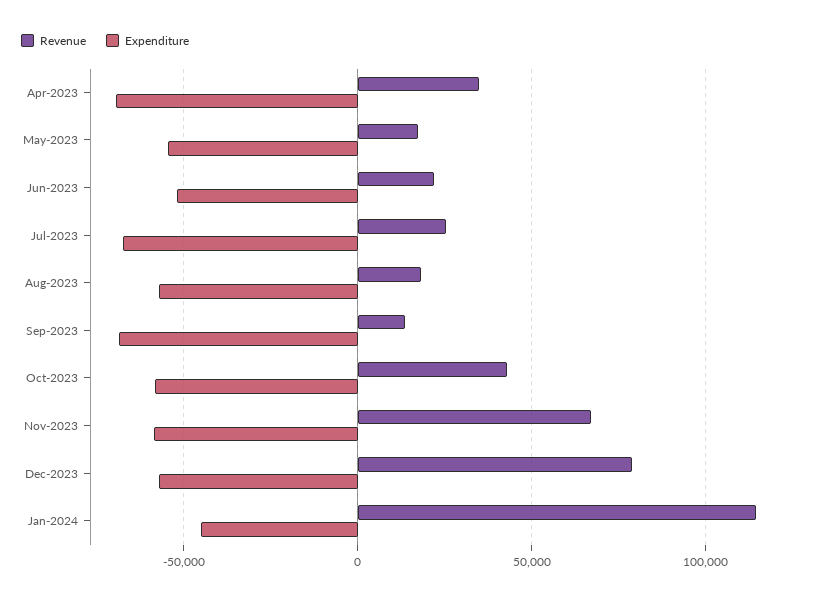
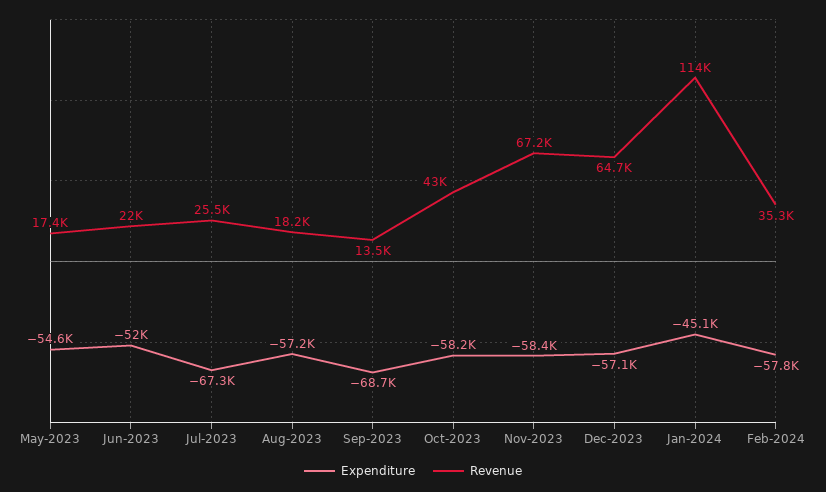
Revenue, Apr-2023: 35000 -> none
Expenditure, Apr-2023: -70000 -> none
Revenue, Dec-2023: 80000 -> 64700
Expenditure, Feb-2024: none -> -57800
Revenue, Feb-2024: none -> 35300

